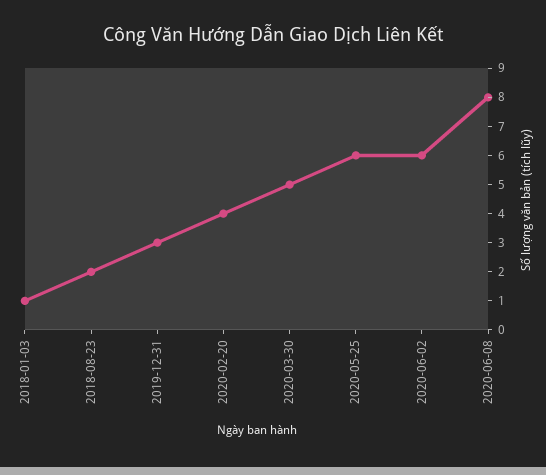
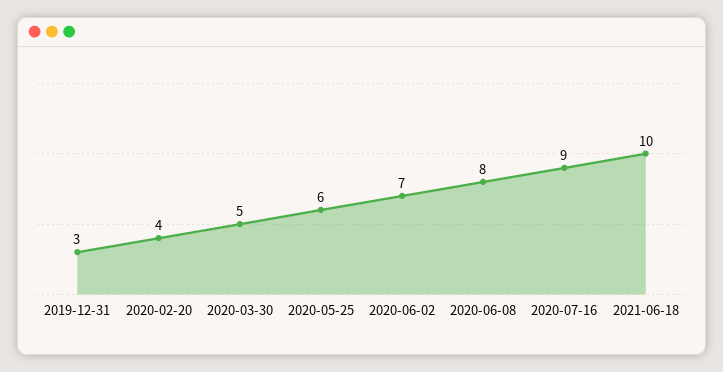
2018-01-03: 1 -> none
2018-08-23: 2 -> none
2020-06-02: 6 -> 7
2020-07-16: none -> 9
2021-06-18: none -> 10

